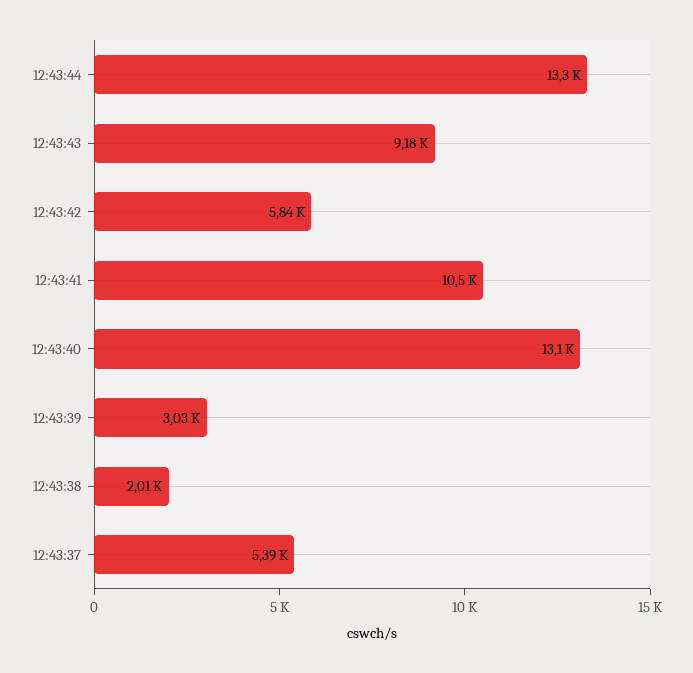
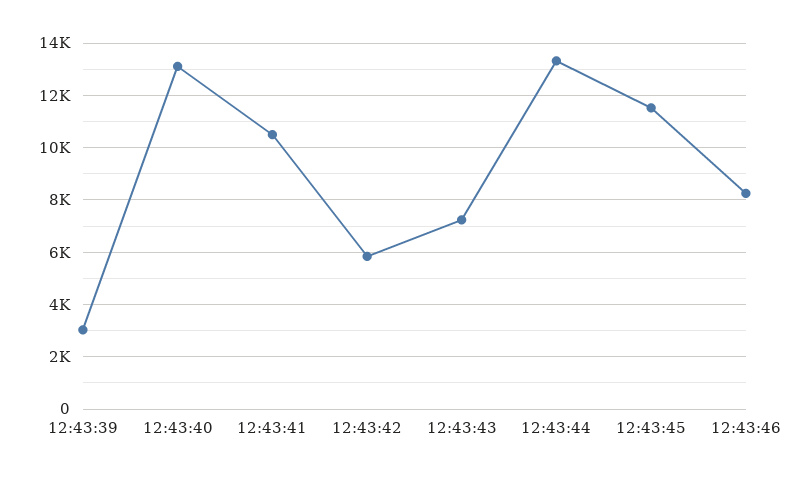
12:43:43: 9180 -> 7250
12:43:38: 2010 -> none
12:43:37: 5390 -> none
12:43:45: none -> 11500
12:43:46: none -> 8250

